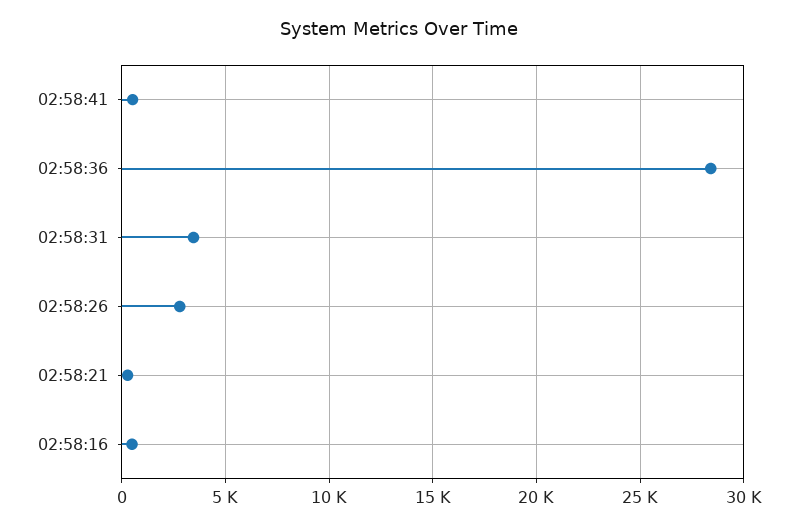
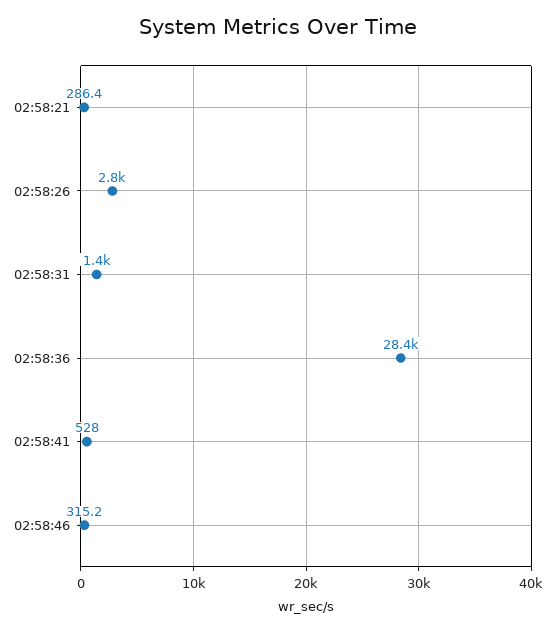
02:58:31: 3500 -> 1400
02:58:16: 500 -> none
02:58:46: none -> 315.2

